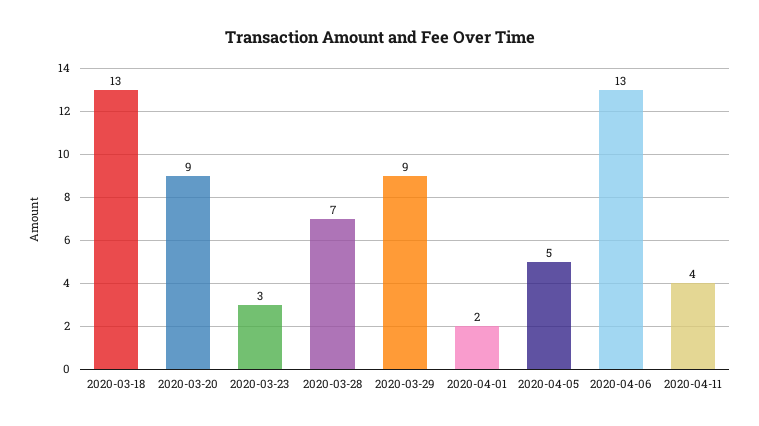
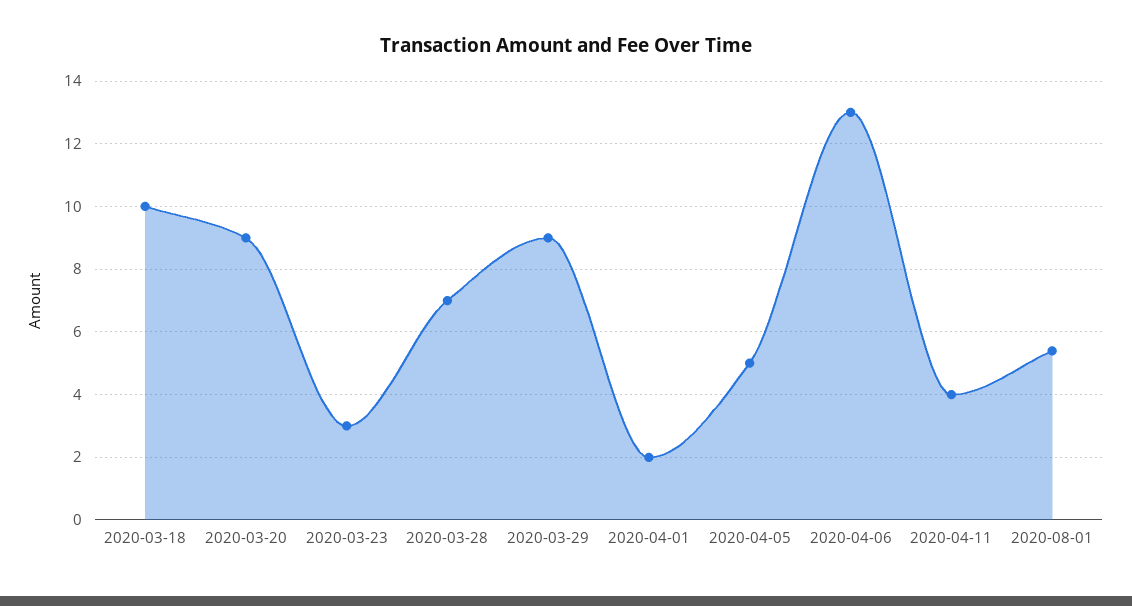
2020-03-18: 13 -> 10
2020-08-01: none -> 5.4

